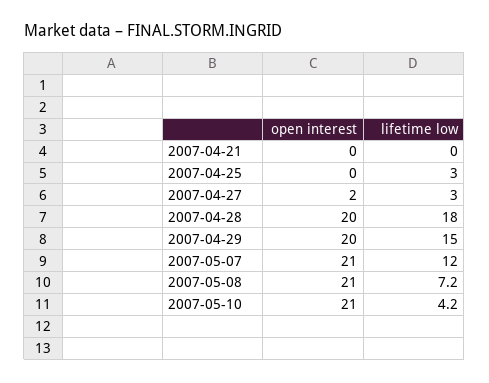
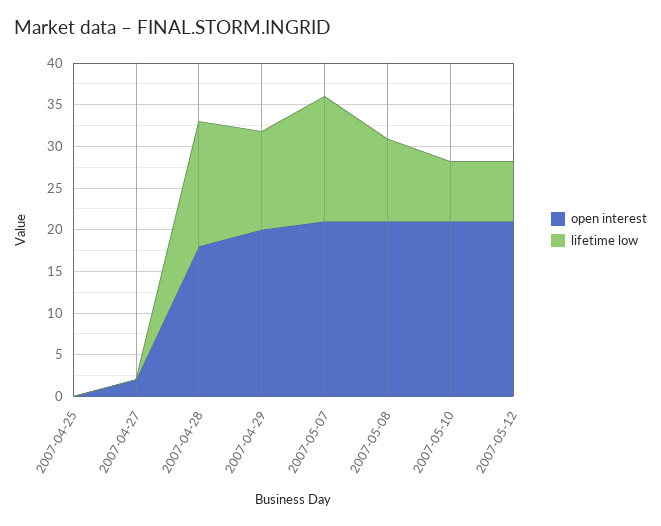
open interest, 2007-04-21: 0 -> none
lifetime low, 2007-04-21: 0 -> none
lifetime low, 2007-04-25: 3 -> 0
lifetime low, 2007-04-27: 3 -> 0
open interest, 2007-04-28: 20 -> 18
lifetime low, 2007-04-28: 18 -> 15
lifetime low, 2007-04-29: 15 -> 12
lifetime low, 2007-05-07: 12 -> 15
lifetime low, 2007-05-08: 7.2 -> 10
lifetime low, 2007-05-10: 4.2 -> 7
open interest, 2007-05-12: none -> 21
lifetime low, 2007-05-12: none -> 7

